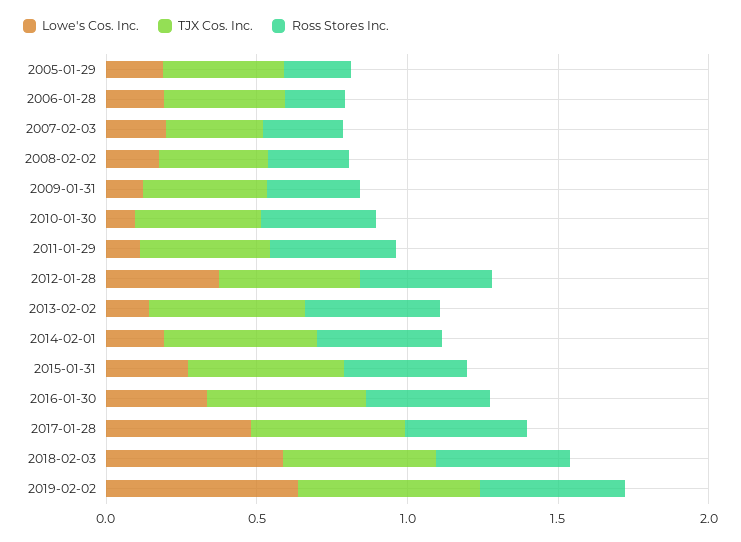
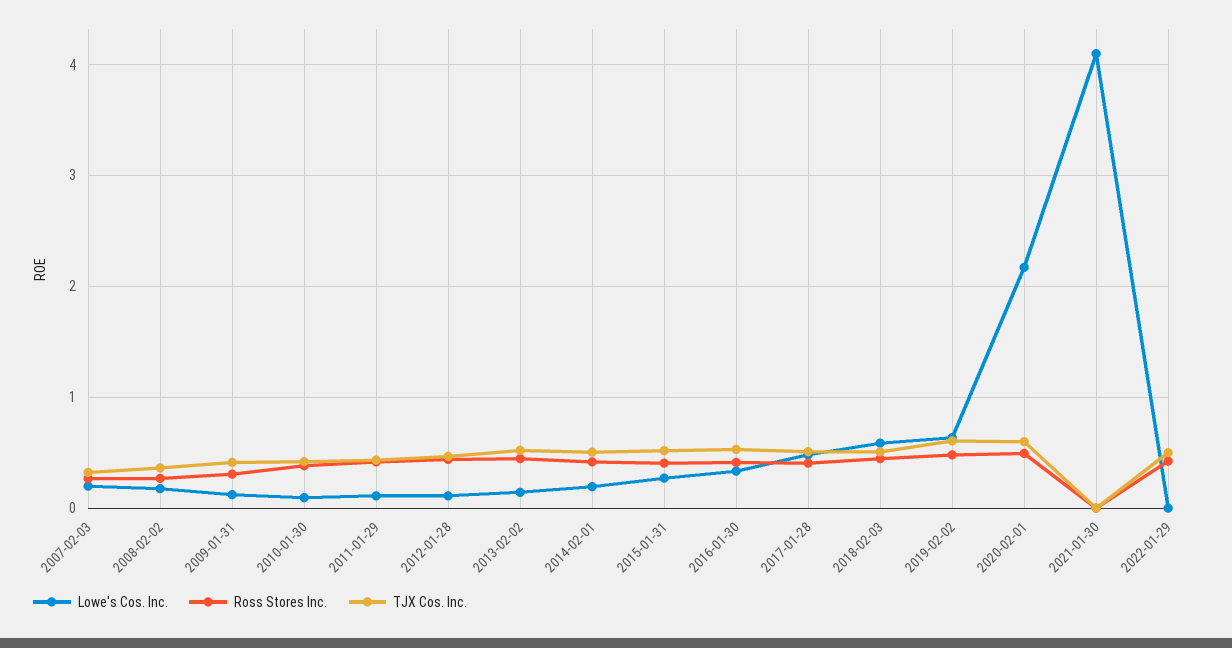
Lowe's Cos. Inc., 2005-01-29: 0.2 -> none
TJX Cos. Inc., 2005-01-29: 0.4 -> none
Ross Stores Inc., 2005-01-29: 0.2 -> none
Lowe's Cos. Inc., 2006-01-28: 0.2 -> none
TJX Cos. Inc., 2006-01-28: 0.4 -> none
Ross Stores Inc., 2006-01-28: 0.2 -> none
Lowe's Cos. Inc., 2012-01-28: 0.4 -> 0.1
Lowe's Cos. Inc., 2020-02-01: none -> 2.2
Ross Stores Inc., 2020-02-01: none -> 0.5
TJX Cos. Inc., 2020-02-01: none -> 0.6
Lowe's Cos. Inc., 2021-01-30: none -> 4.1
Ross Stores Inc., 2021-01-30: none -> 0
TJX Cos. Inc., 2021-01-30: none -> 0
Lowe's Cos. Inc., 2022-01-29: none -> 0
Ross Stores Inc., 2022-01-29: none -> 0.4
TJX Cos. Inc., 2022-01-29: none -> 0.5

